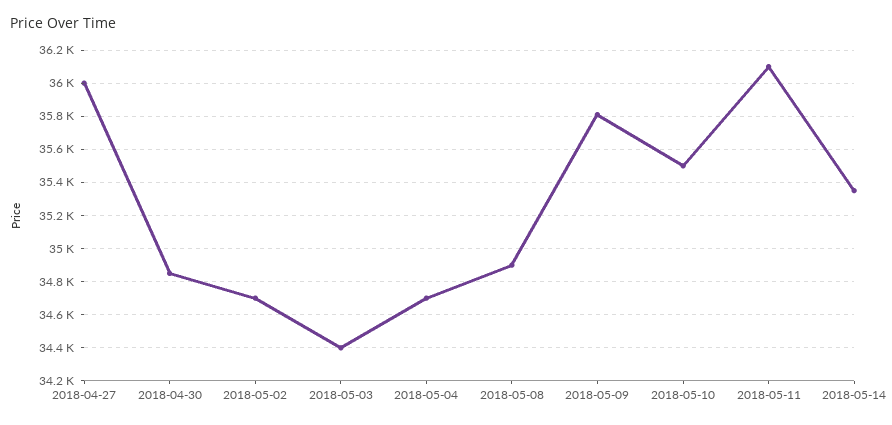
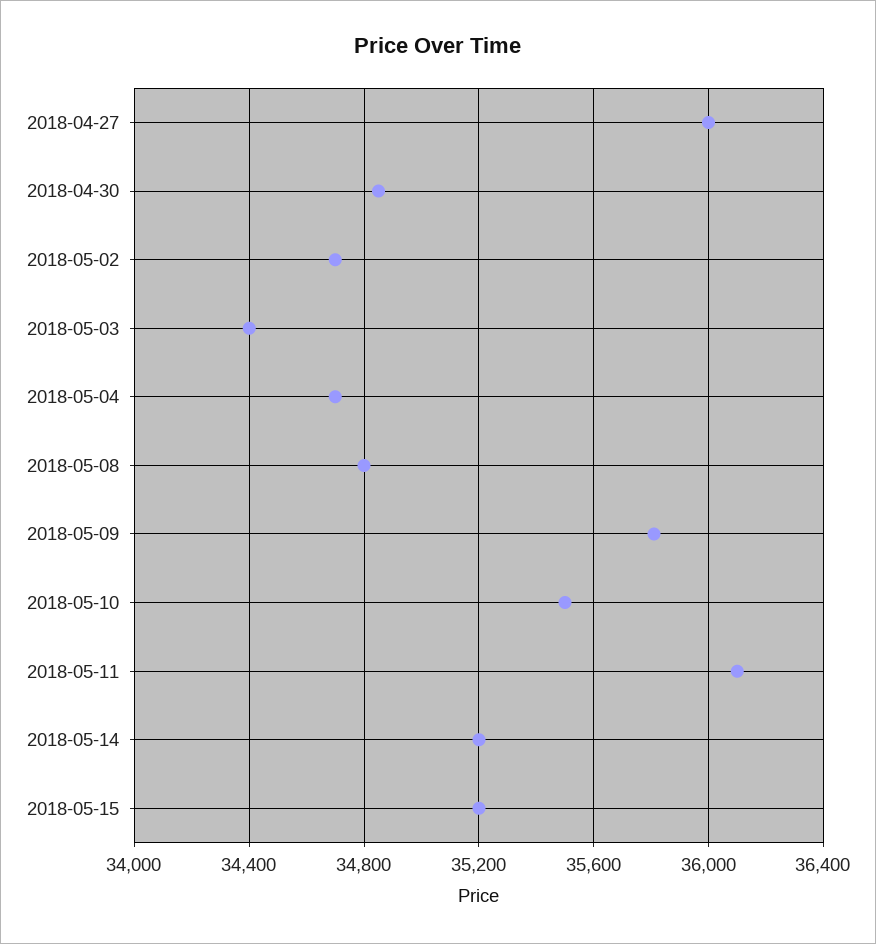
2018-05-08: 34900 -> 34800
2018-05-14: 35350 -> 35200
2018-05-15: none -> 35200

